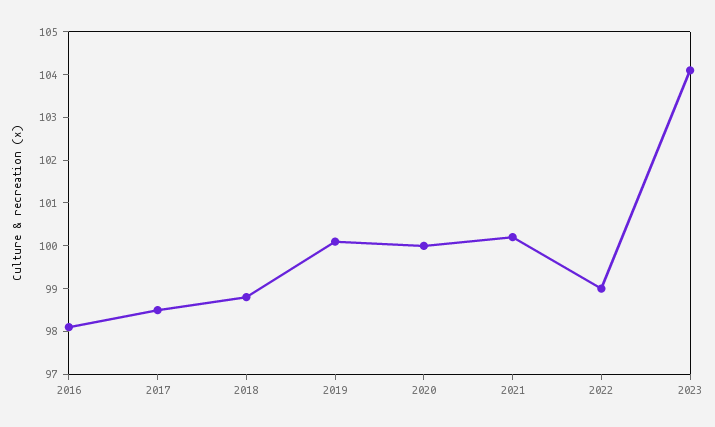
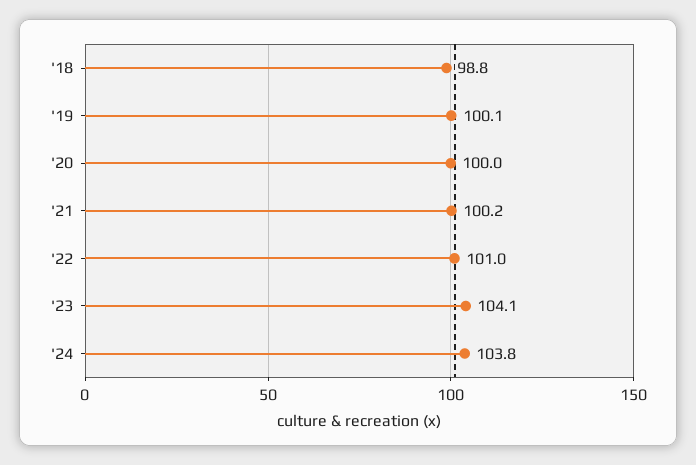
2016: 98 -> none
2017: 98.5 -> none
2022: 99 -> 101
'24: none -> 103.8

